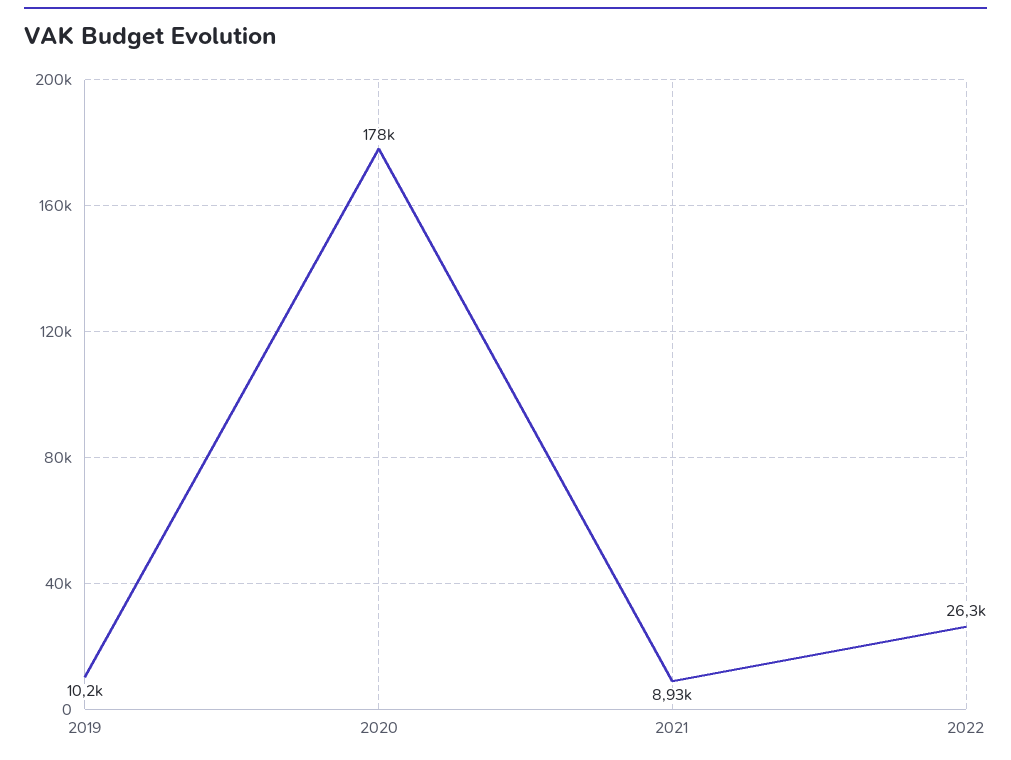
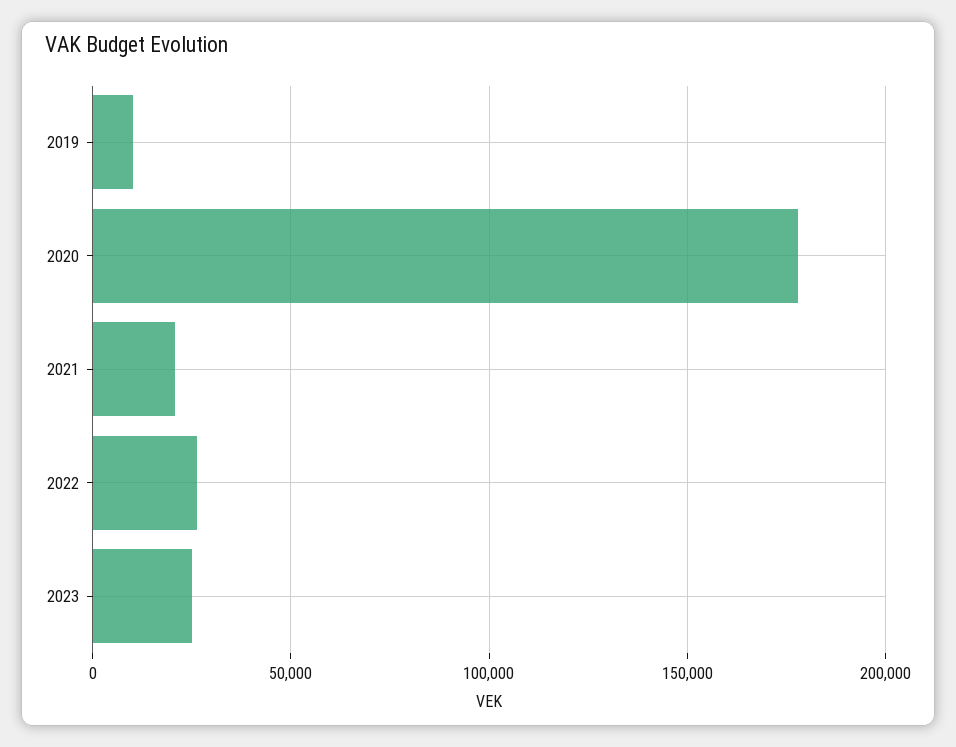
2021: 8930 -> 20000
2023: none -> 25000

